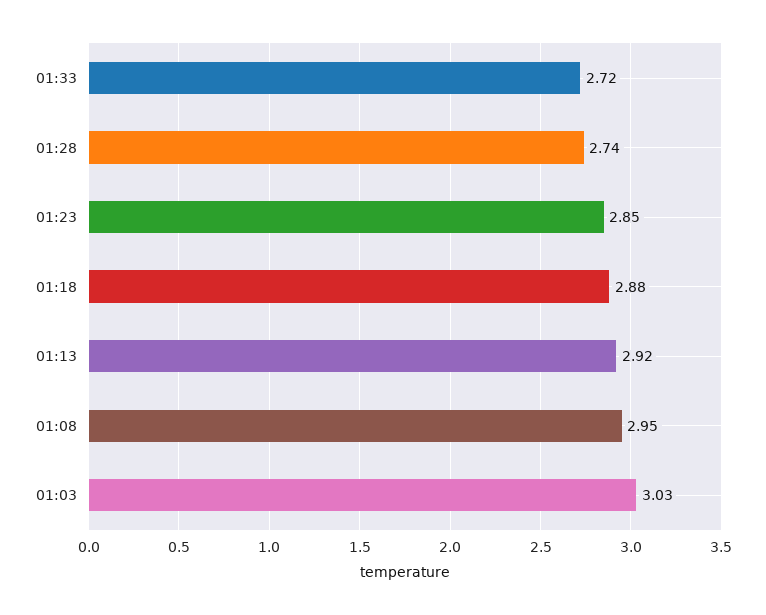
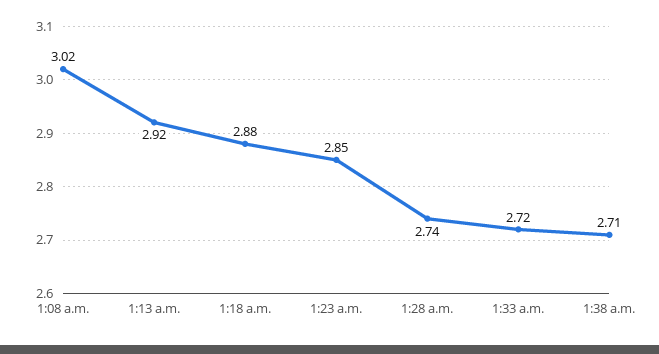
01:08: 2.95 -> 3.02
01:03: 3.03 -> none
1:38 a.m.: none -> 2.71

